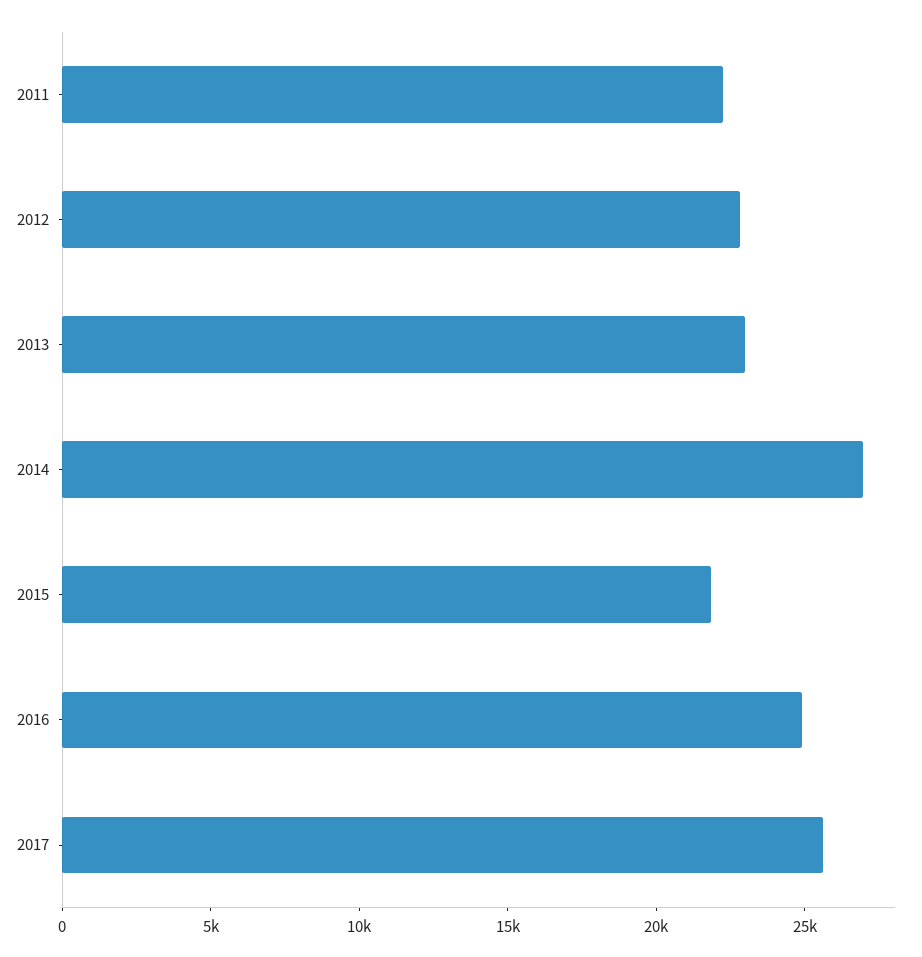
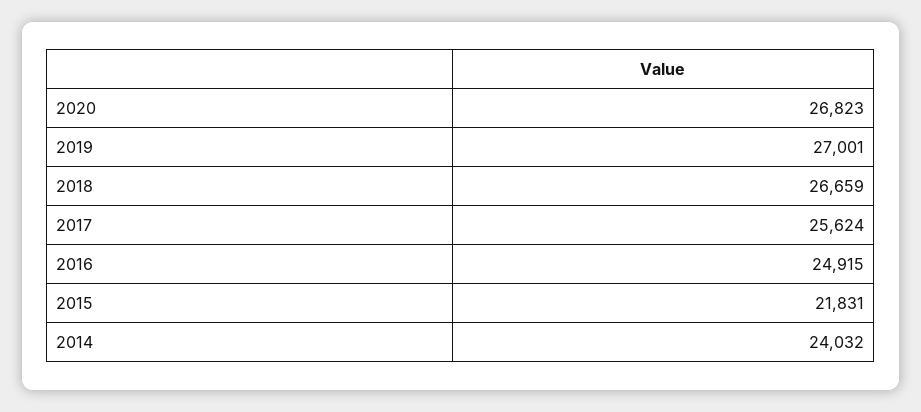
2011: 22000 -> none
2012: 23000 -> none
2013: 23000 -> none
2014: 27000 -> 24032
2020: none -> 26823
2019: none -> 27001
2018: none -> 26659

